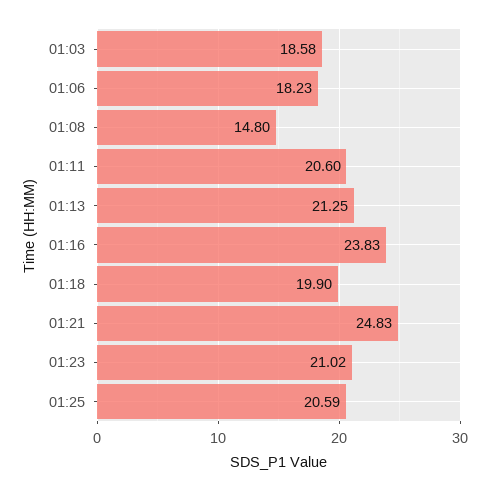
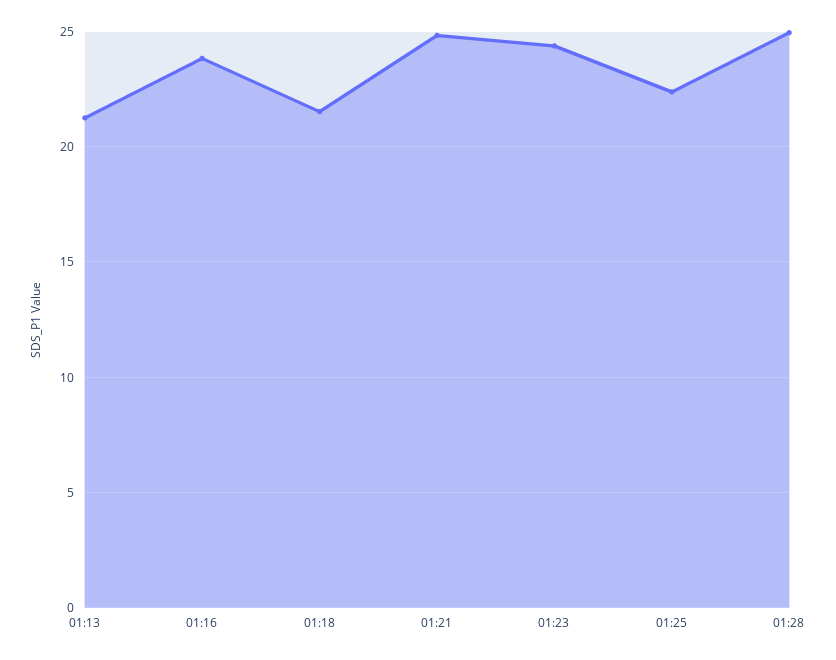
01:03: 18.58 -> none
01:06: 18.23 -> none
01:08: 14.8 -> none
01:11: 20.6 -> none
01:18: 19.9 -> 21.5
01:23: 21.02 -> 24.5
01:25: 20.59 -> 22.5
01:28: none -> 25

